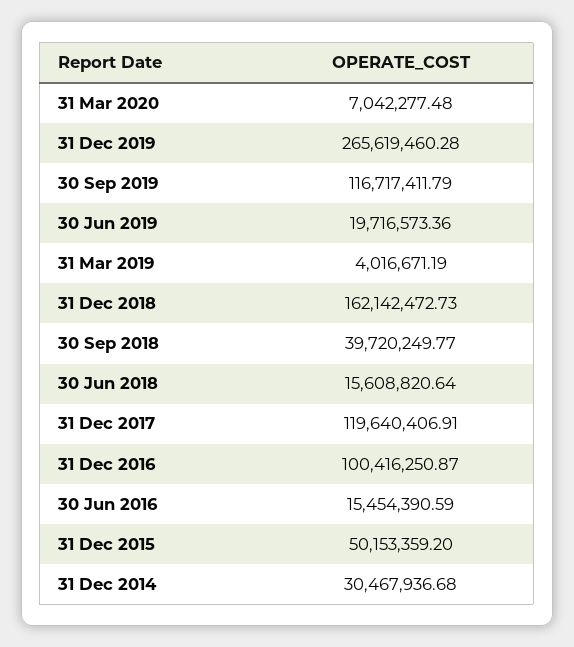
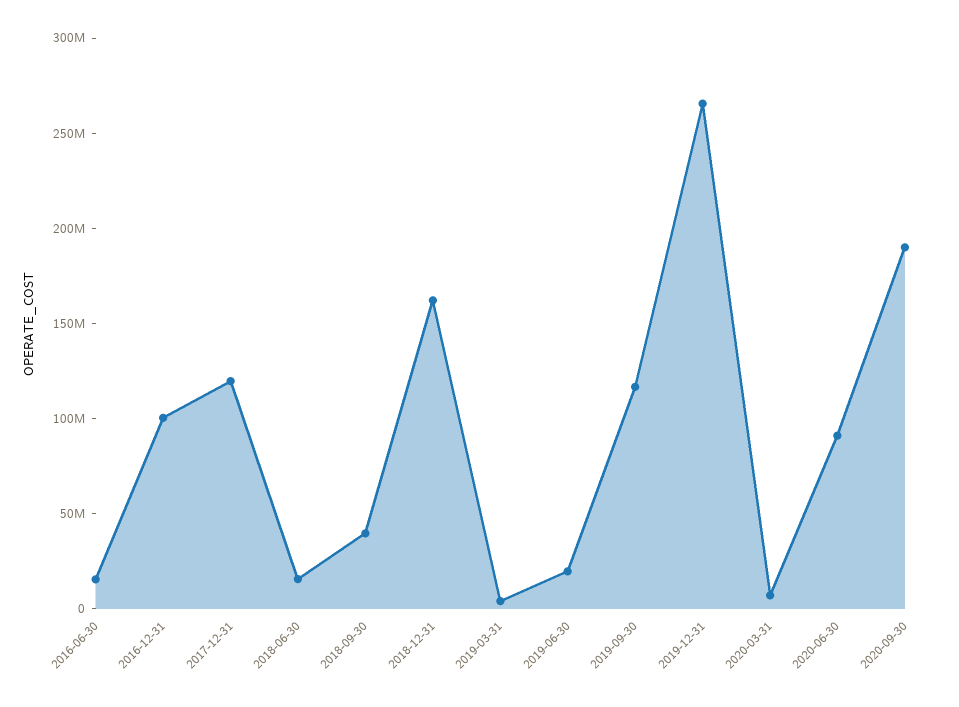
31 Dec 2015: 50153359.2 -> none
31 Dec 2014: 30467936.68 -> none
2020-06-30: none -> 90000000
2020-09-30: none -> 190000000

